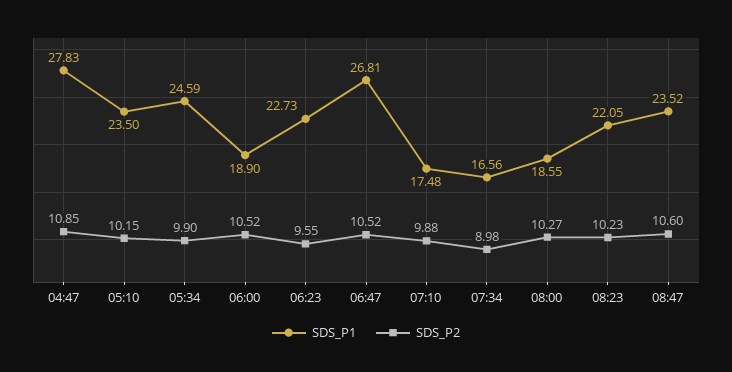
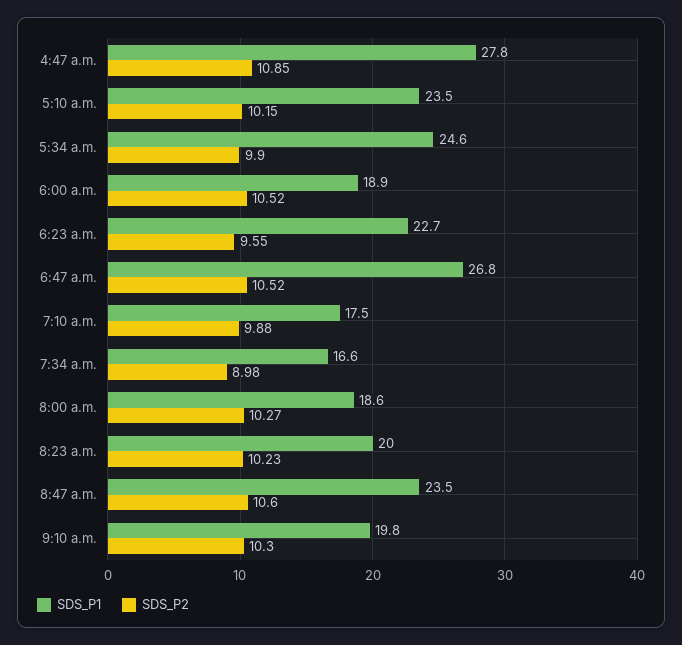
SDS_P1, 08:23: 22.05 -> 20
SDS_P1, 9:10 a.m.: none -> 19.8
SDS_P2, 9:10 a.m.: none -> 10.3

